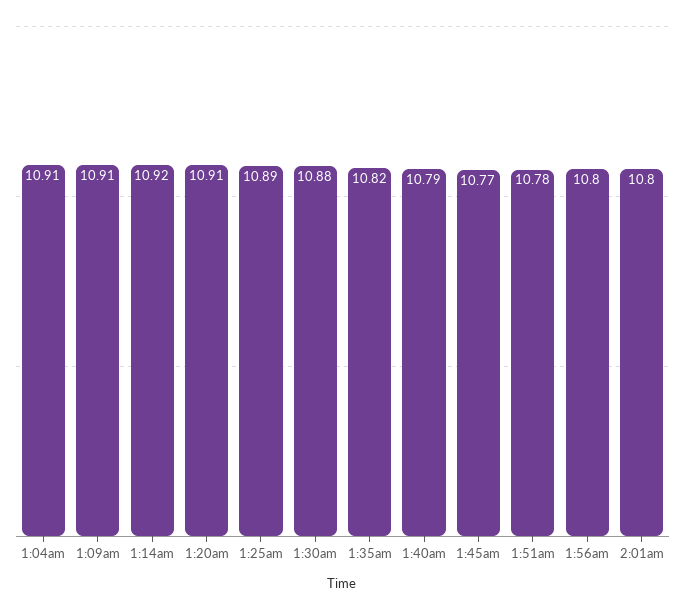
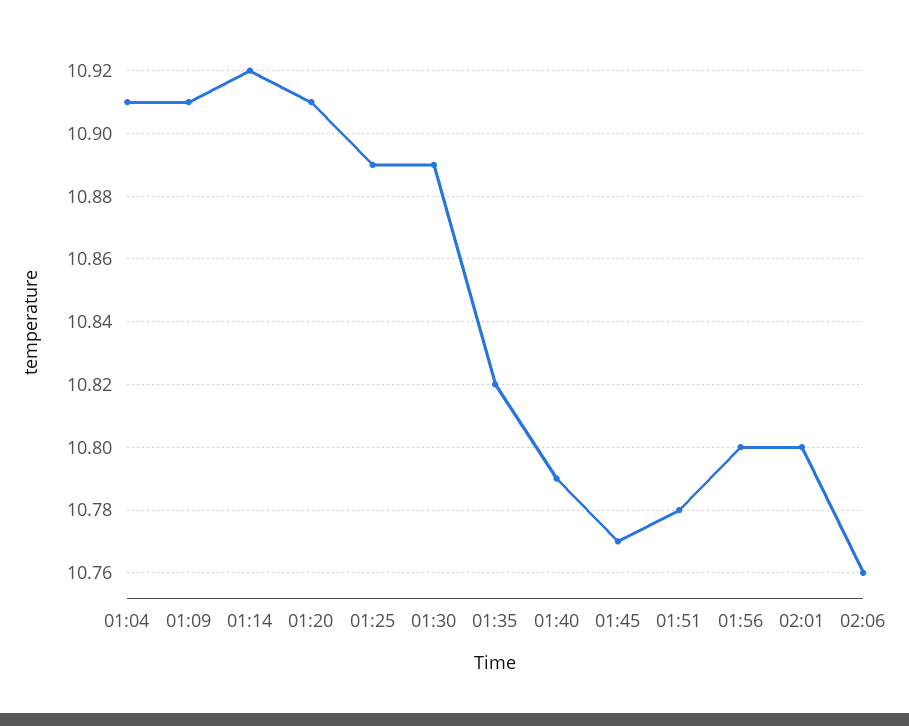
1:30am: 10.88 -> 10.89
02:06: none -> 10.76

